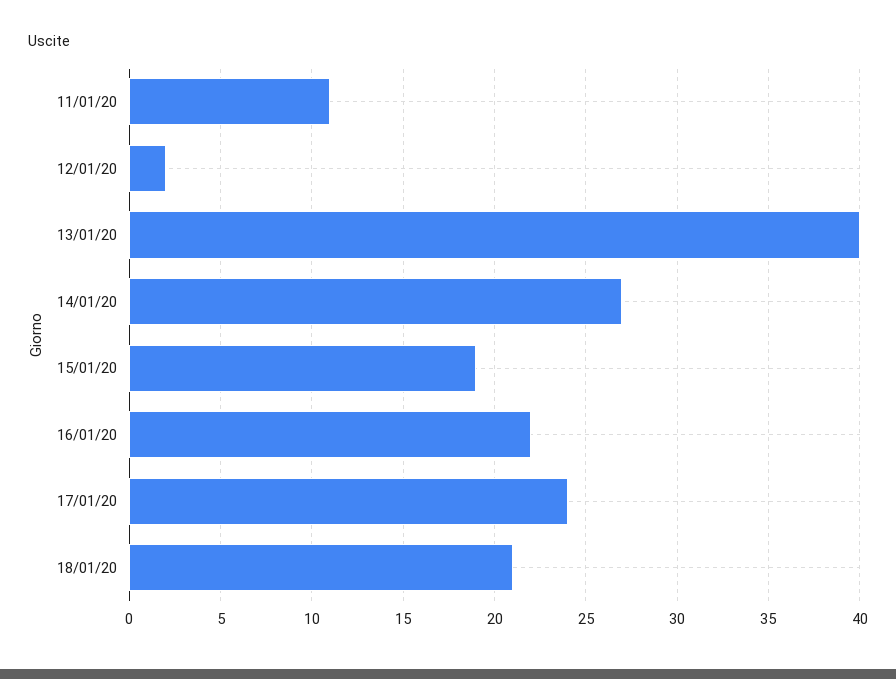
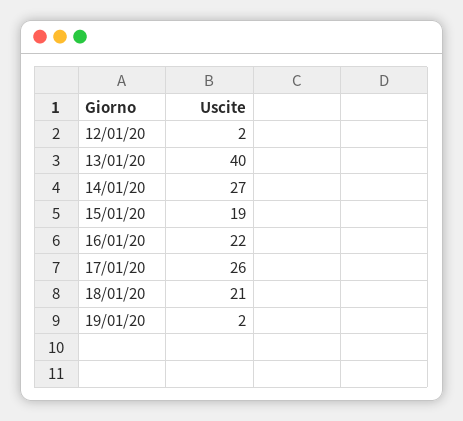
11/01/20: 11 -> none
17/01/20: 24 -> 26
19/01/20: none -> 2

